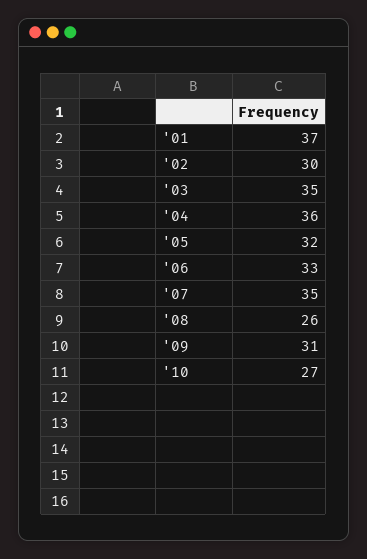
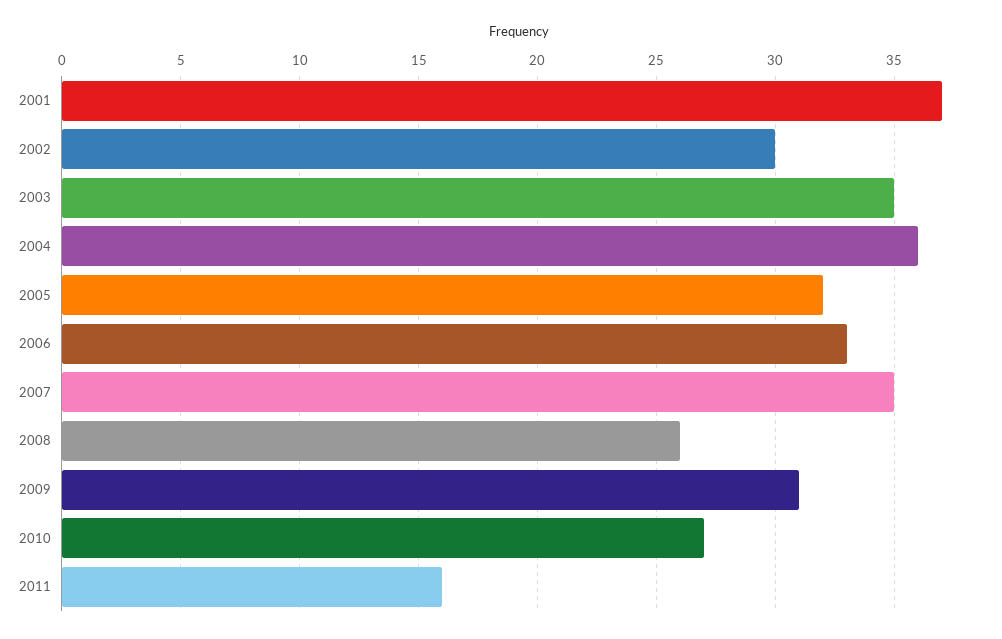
2011: none -> 16

